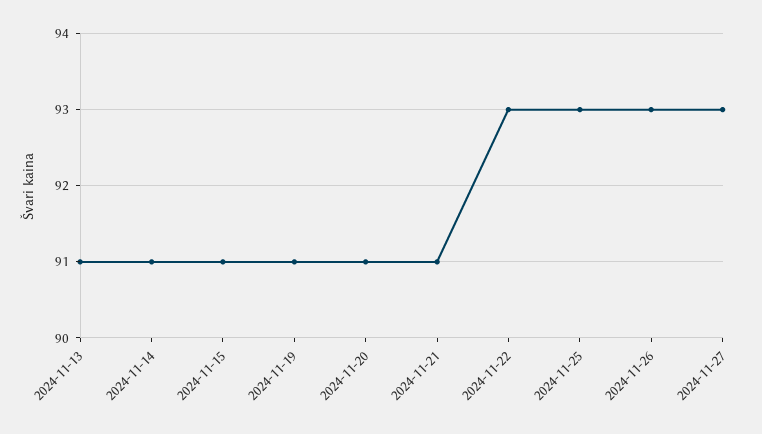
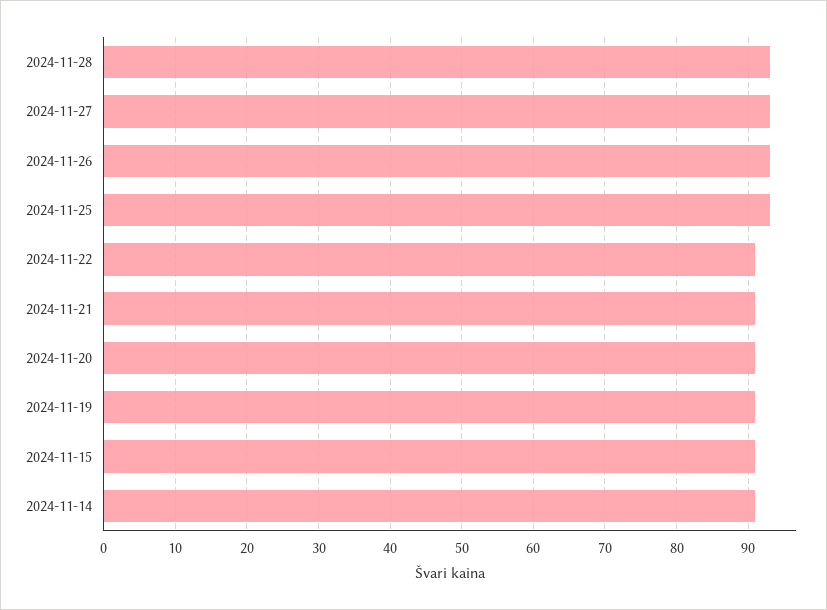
2024-11-13: 91 -> none
2024-11-22: 93 -> 91
2024-11-28: none -> 93

